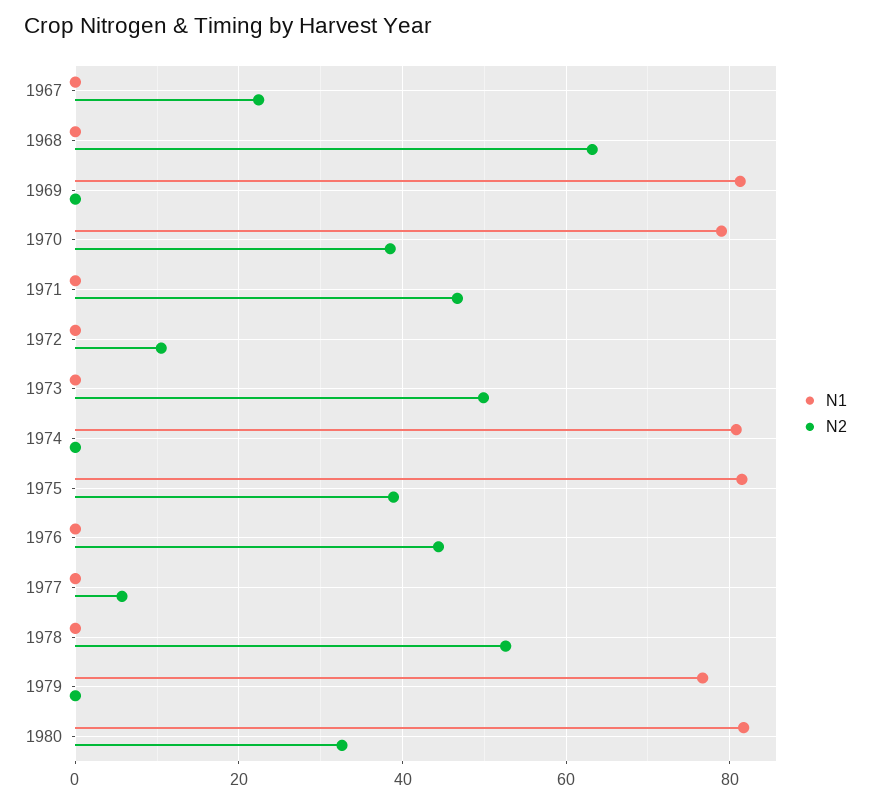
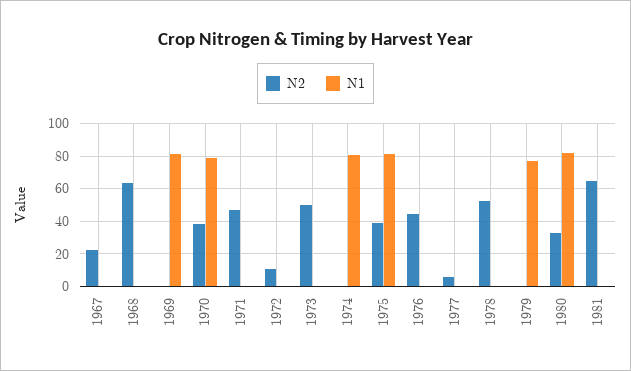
N2, 1981: none -> 65
N1, 1981: none -> 0

